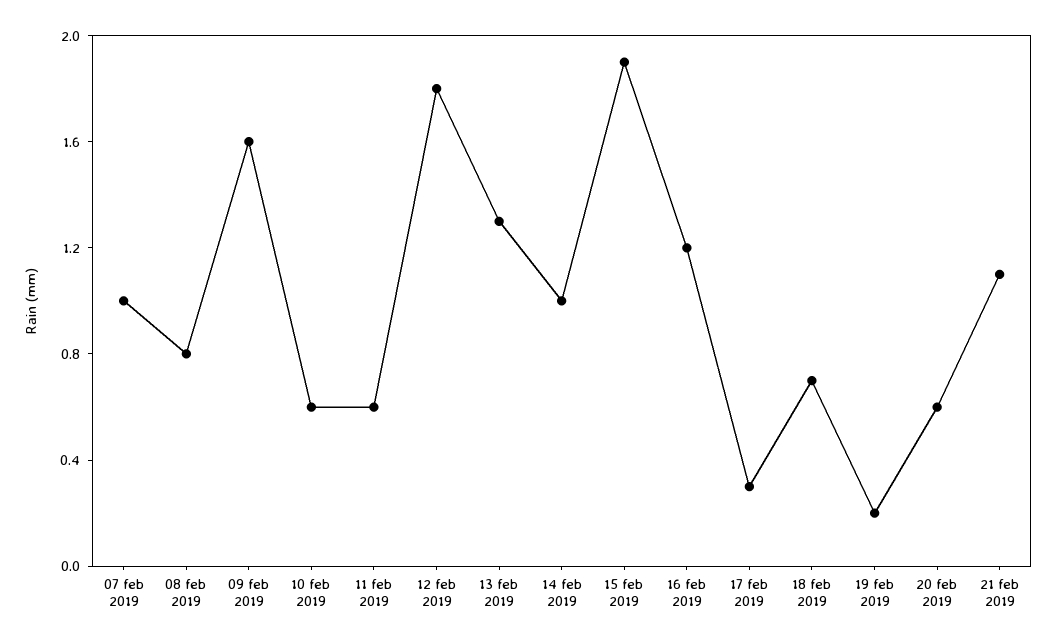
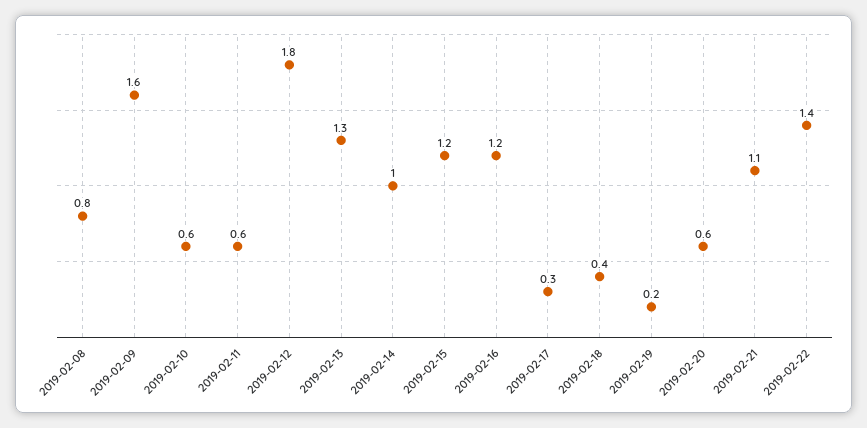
07 feb 2019: 1 -> none
15 feb 2019: 1.9 -> 1.2
18 feb 2019: 0.7 -> 0.4
2019-02-22: none -> 1.4

